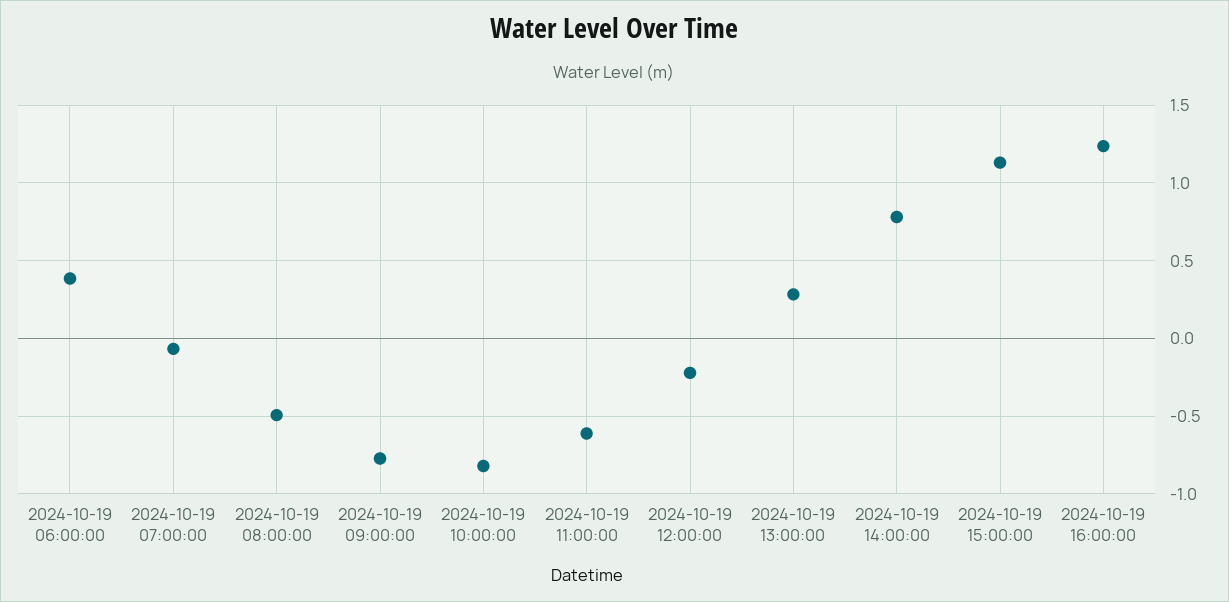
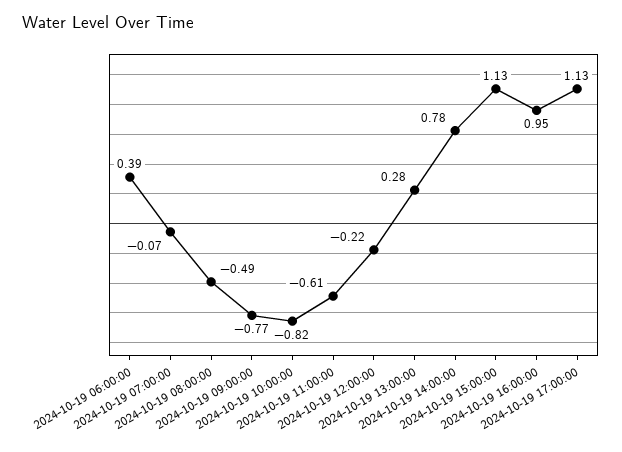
2024-10-19 16:00:00: 1.25 -> 0.95
2024-10-19 17:00:00: none -> 1.13

